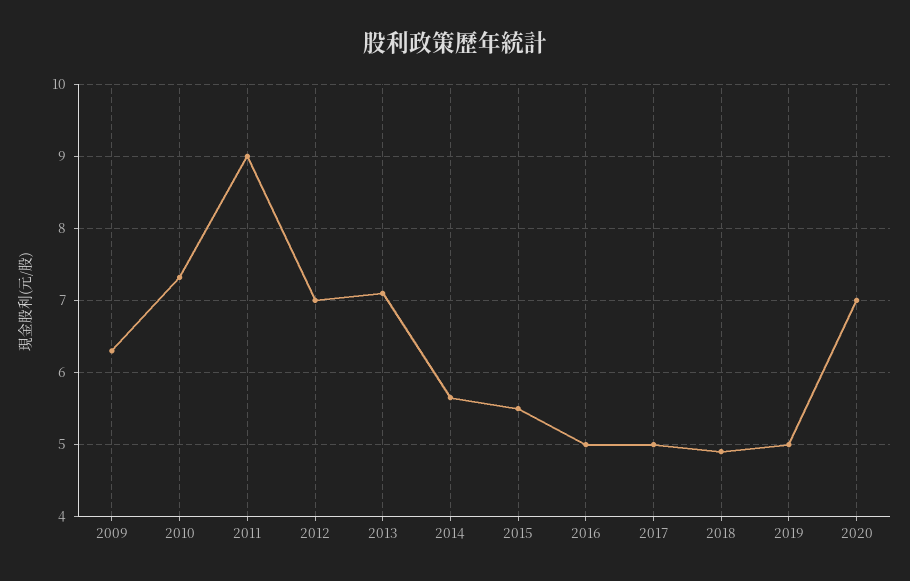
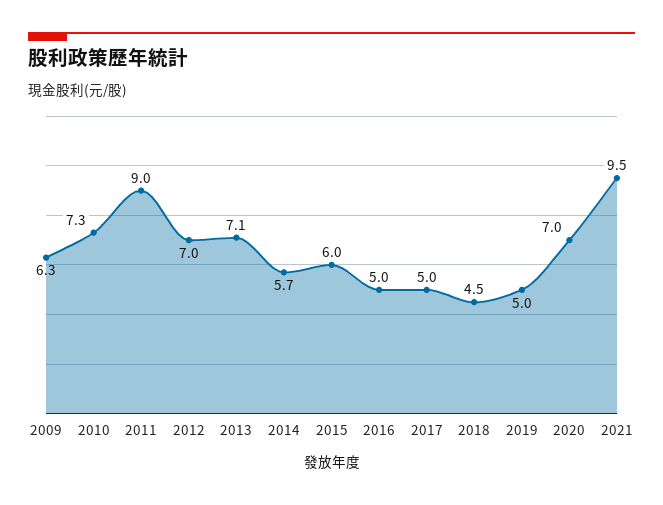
2015: 5.5 -> 6
2018: 4.9 -> 4.5
2021: none -> 9.5

